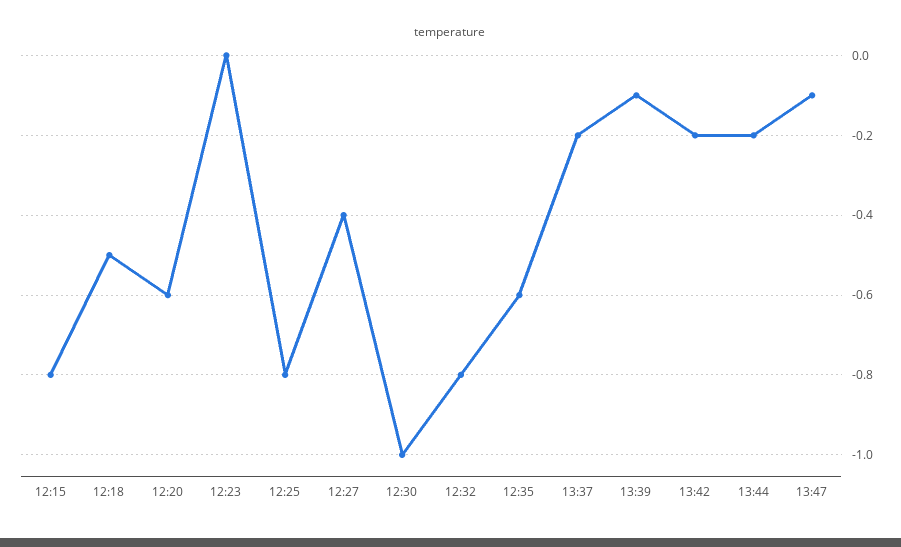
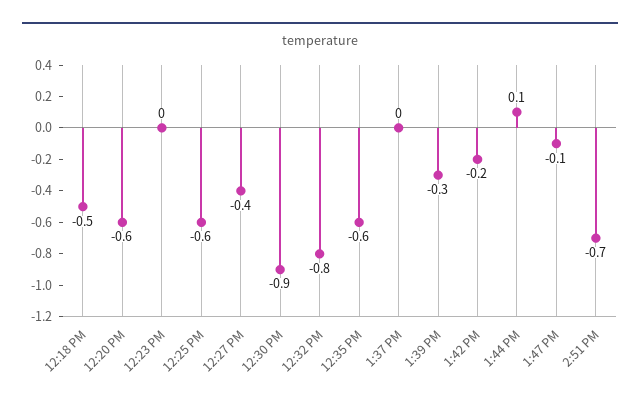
12:15: -0.8 -> none
12:25: -0.8 -> -0.6
12:30: -1 -> -0.9
13:37: -0.2 -> 0
13:39: -0.1 -> -0.3
13:44: -0.2 -> 0.1
2:51 PM: none -> -0.7

